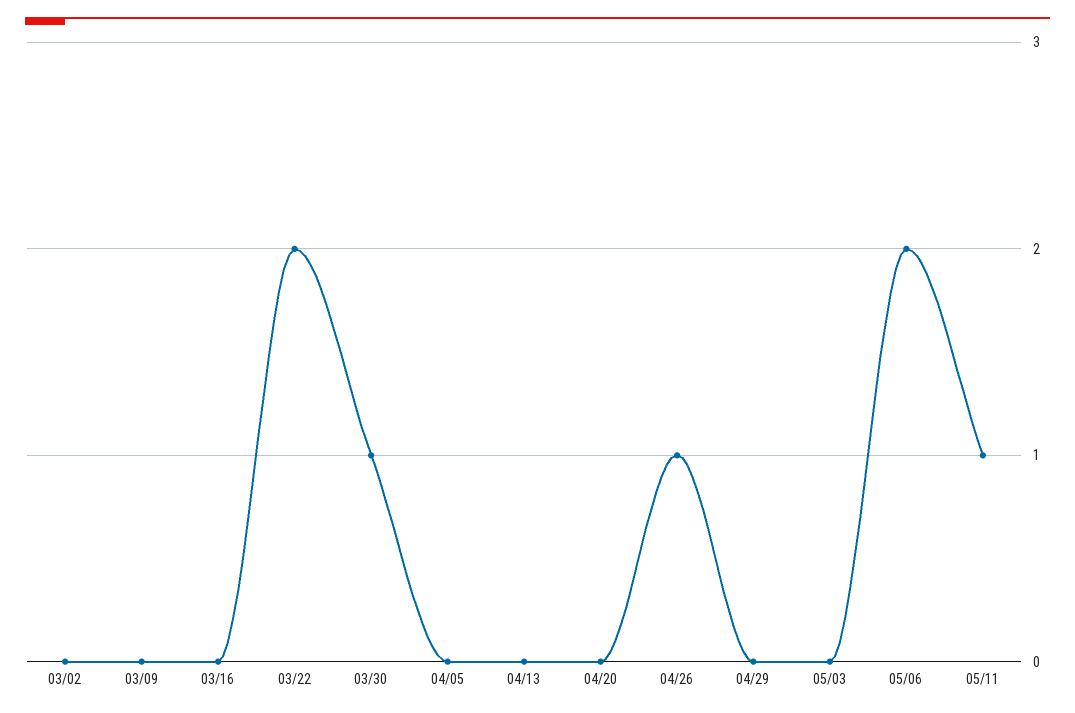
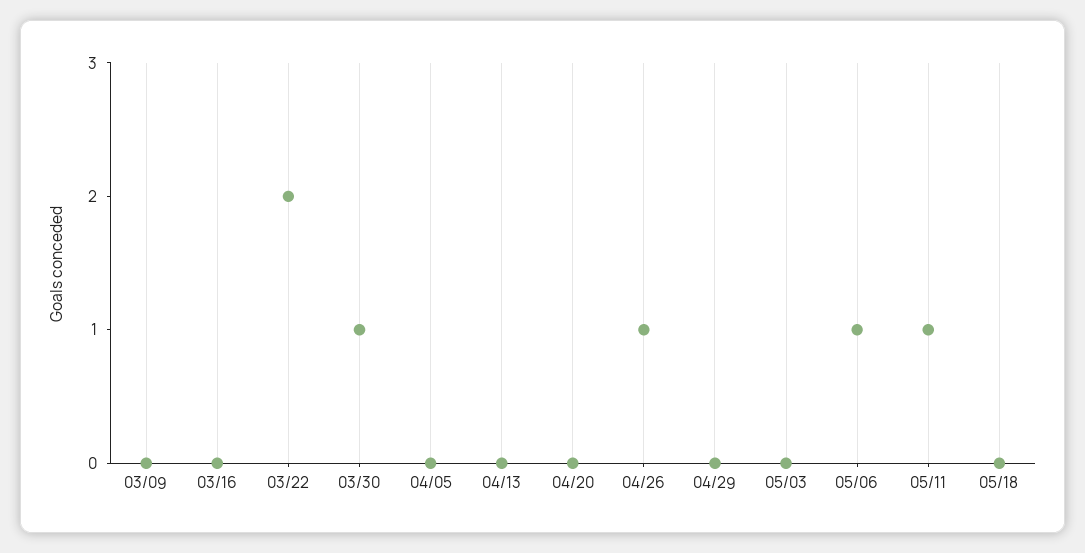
03/02: 0 -> none
05/06: 2 -> 1
05/18: none -> 0

